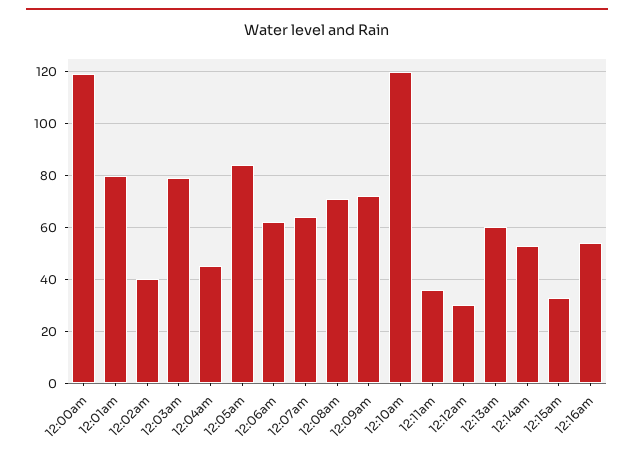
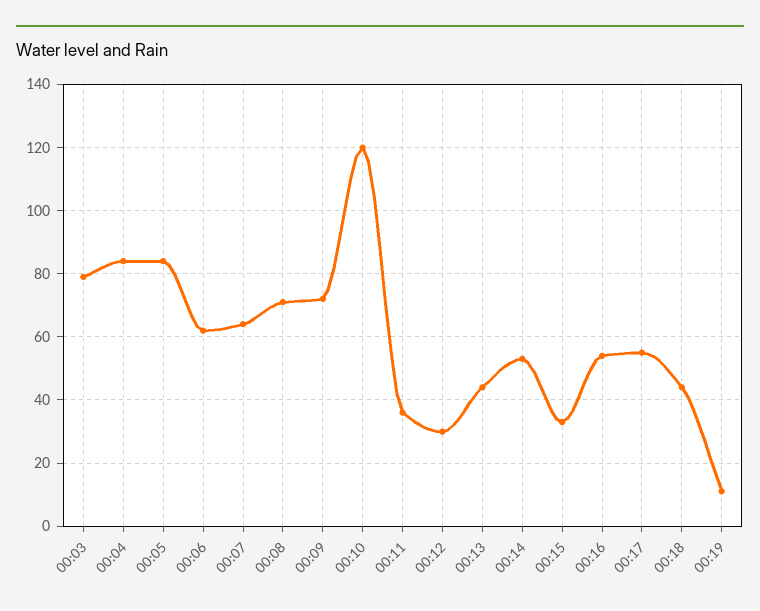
12:00am: 120 -> none
12:01am: 80 -> none
12:02am: 40 -> none
12:04am: 45 -> 85
12:13am: 60 -> 45
00:17: none -> 55
00:18: none -> 45
00:19: none -> 10

